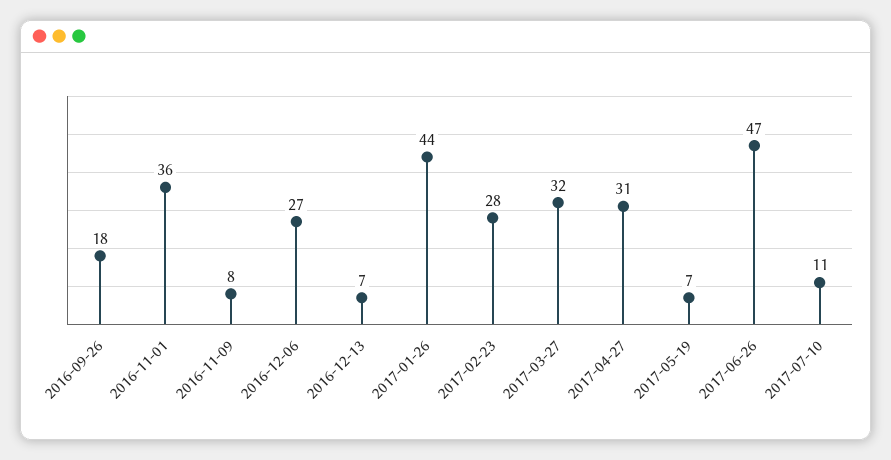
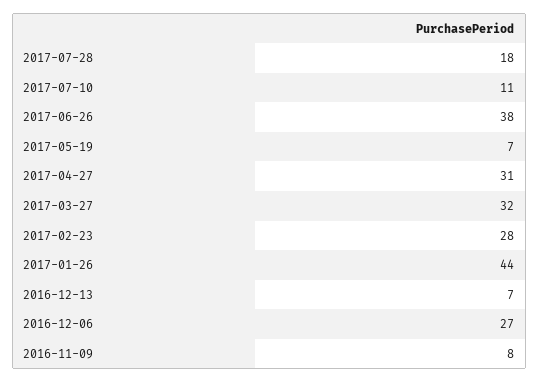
2016-09-26: 18 -> none
2016-11-01: 36 -> none
2017-06-26: 47 -> 38
2017-07-28: none -> 18

